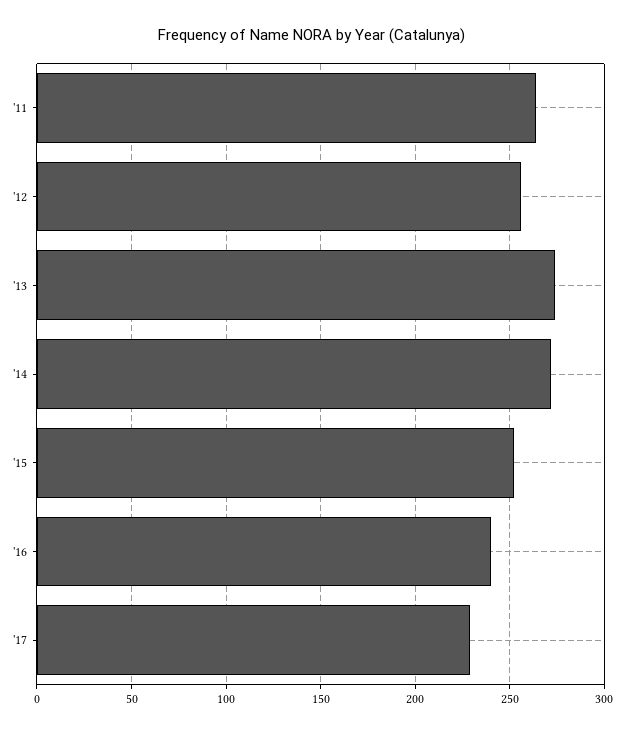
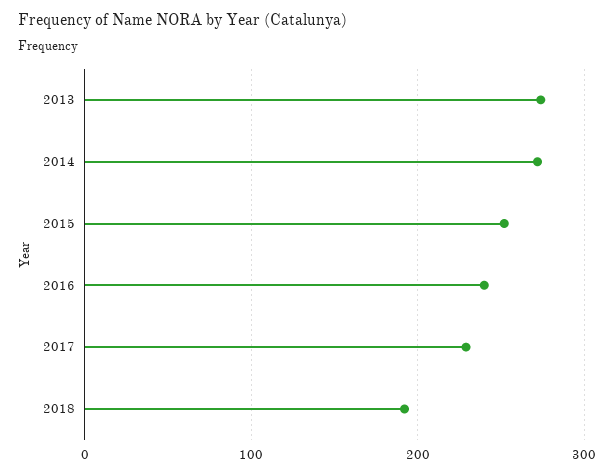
'11: 265 -> none
'12: 255 -> none
2018: none -> 190

